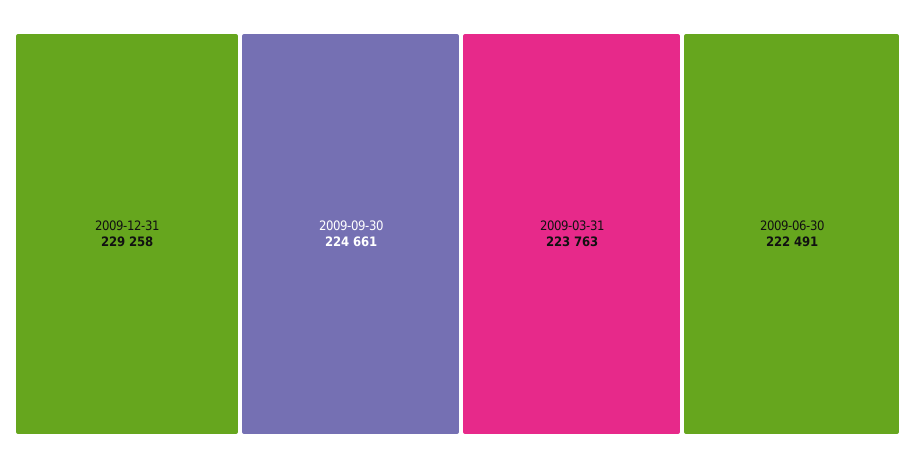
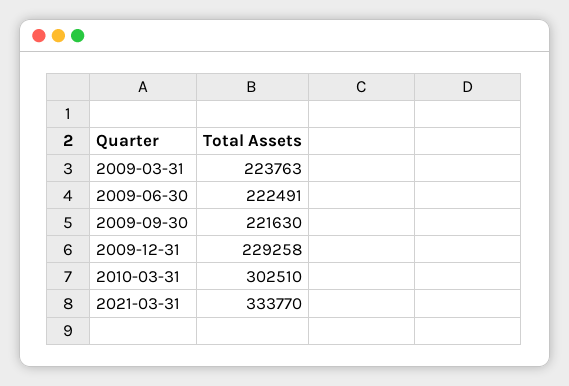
2009-09-30: 224661 -> 221630
2010-03-31: none -> 302510
2021-03-31: none -> 333770

